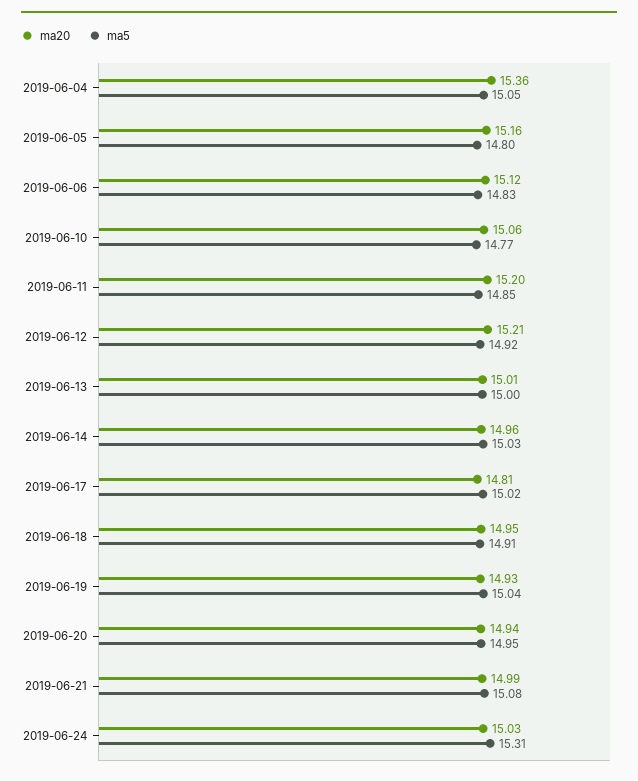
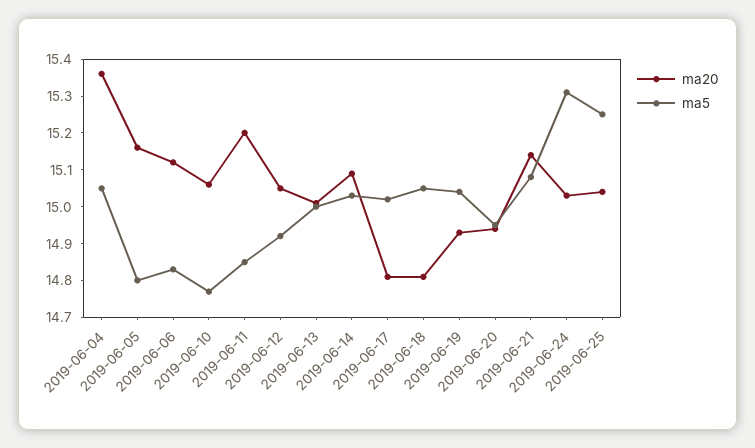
ma20, 2019-06-12: 15.21 -> 15.05
ma20, 2019-06-14: 14.96 -> 15.1
ma20, 2019-06-18: 14.95 -> 14.8
ma5, 2019-06-18: 14.91 -> 15.05
ma20, 2019-06-21: 14.99 -> 15.15
ma20, 2019-06-25: none -> 15.05
ma5, 2019-06-25: none -> 15.25

